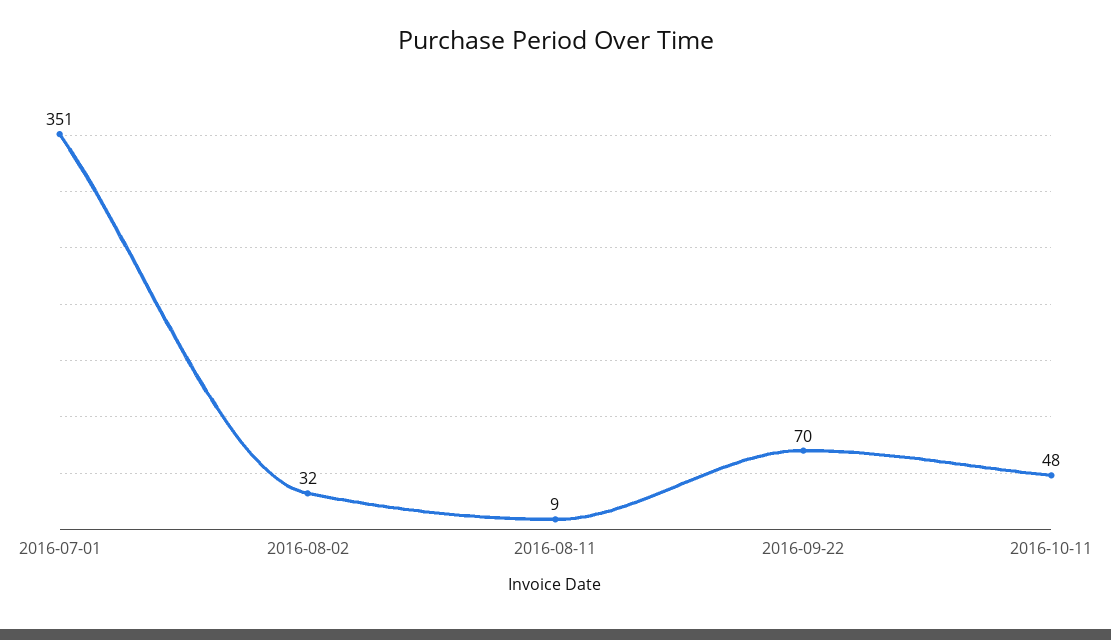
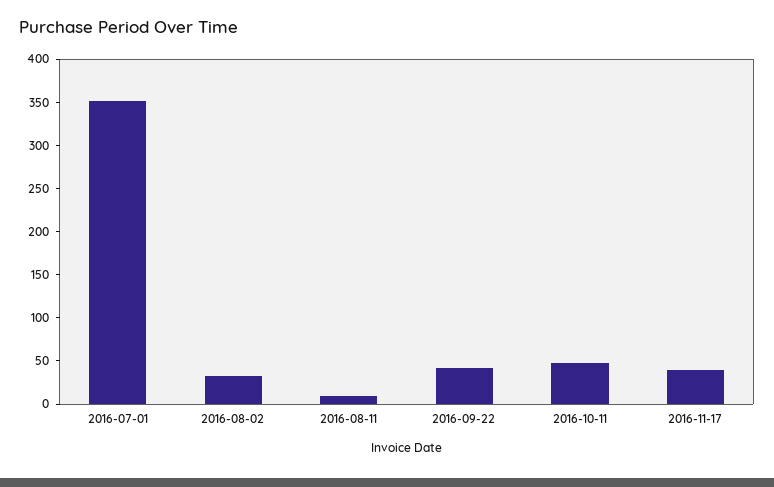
2016-09-22: 70 -> 40
2016-11-17: none -> 40

